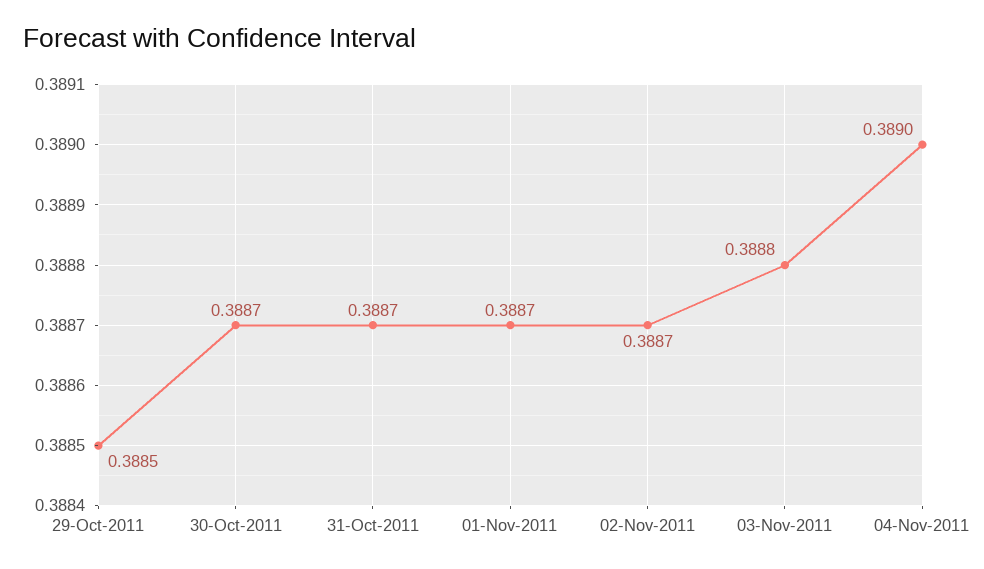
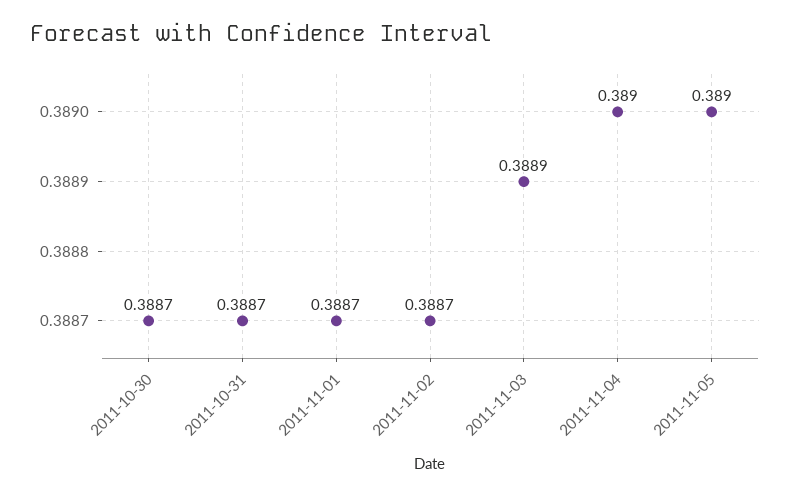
29-Oct-2011: 0.3885 -> none
03-Nov-2011: 0.3888 -> 0.3889
2011-11-05: none -> 0.389

